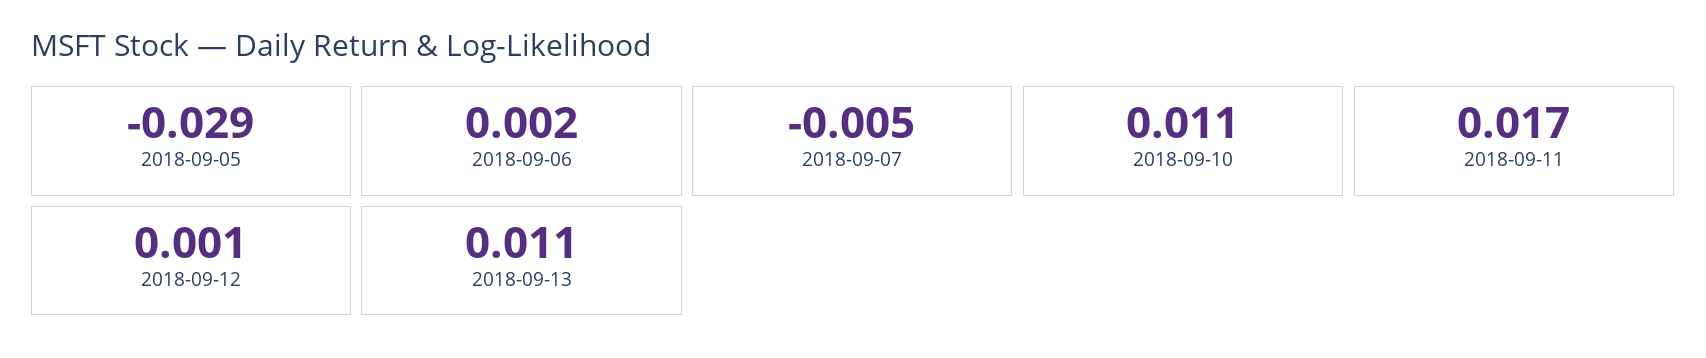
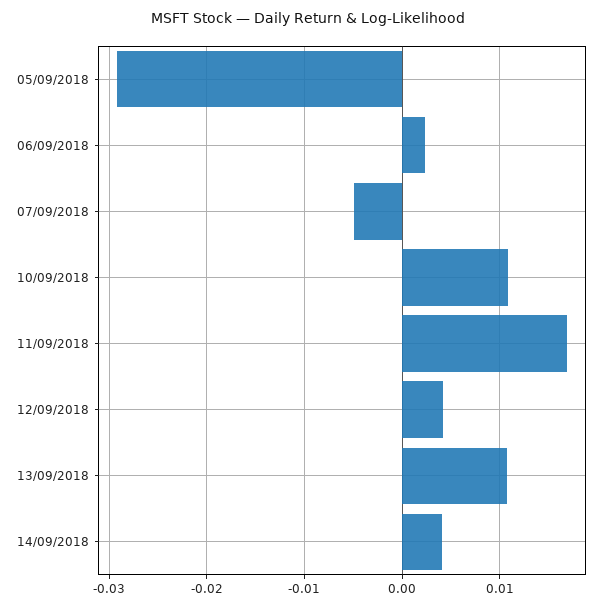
2018-09-12: 0.001 -> 0.004
14/09/2018: none -> 0.004

